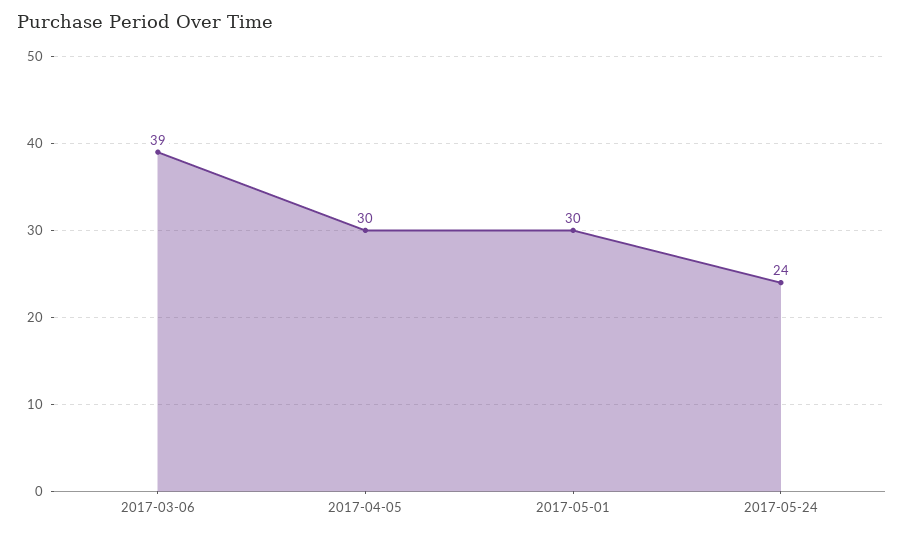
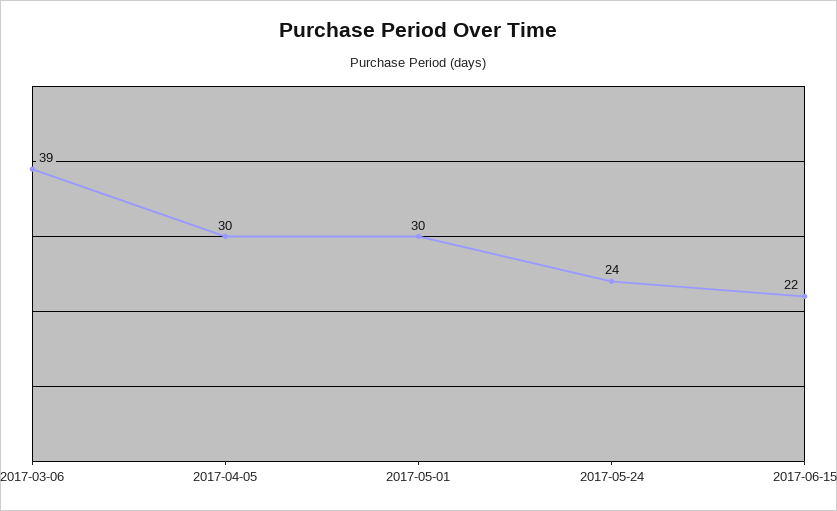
2017-06-15: none -> 22

